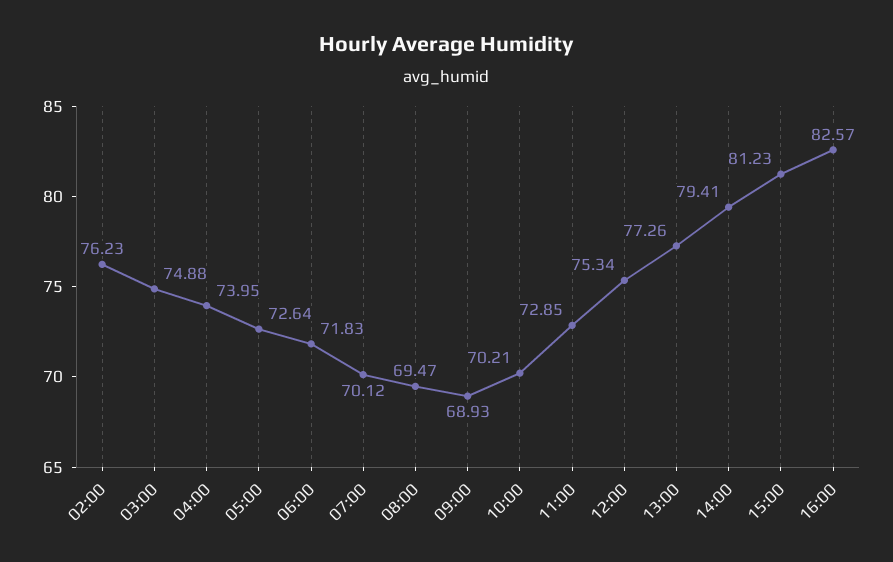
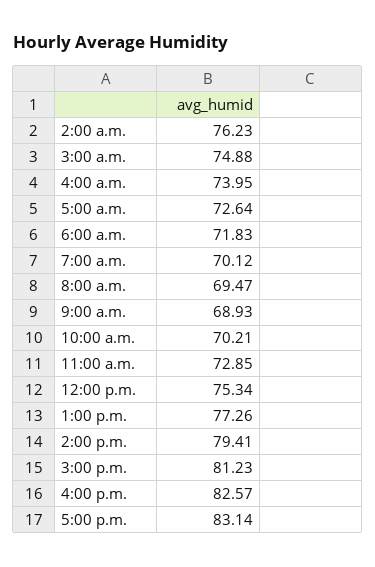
5:00 p.m.: none -> 83.14

